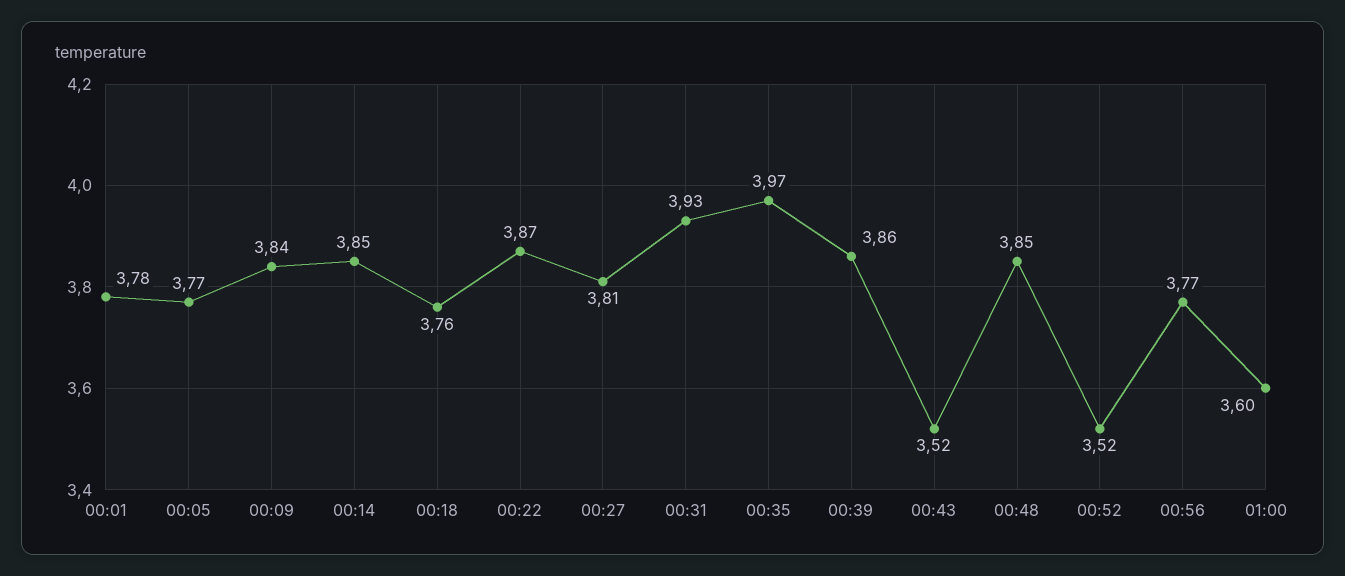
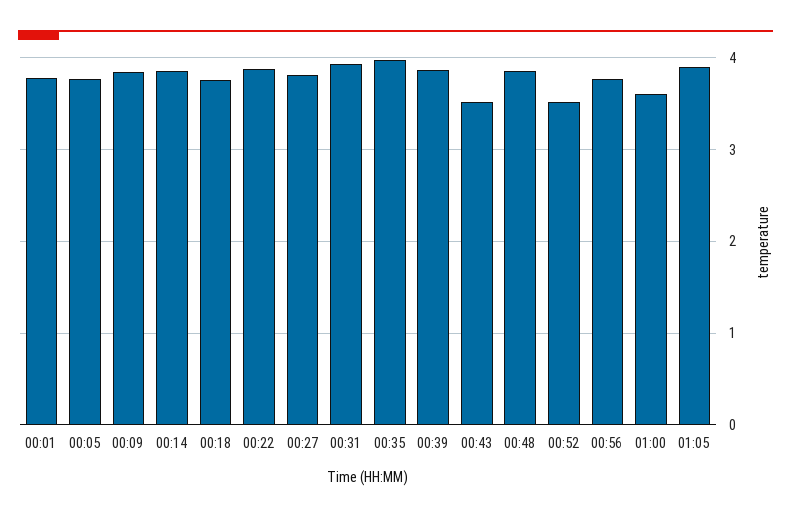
01:05: none -> 3.9

